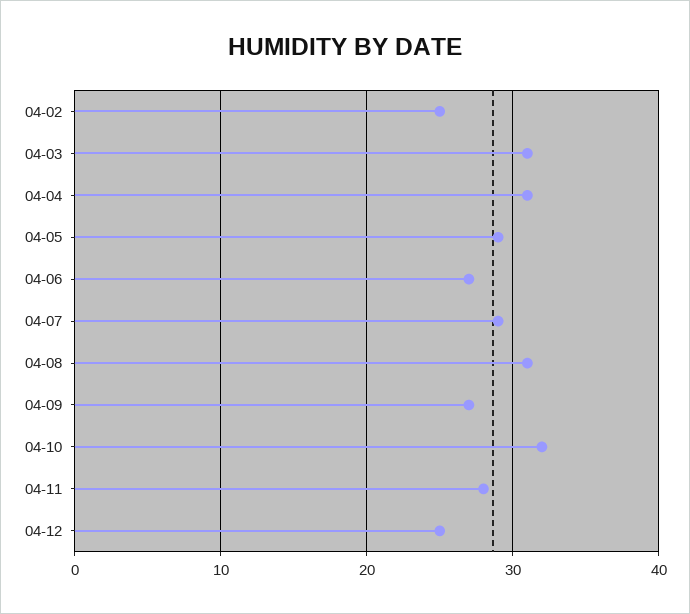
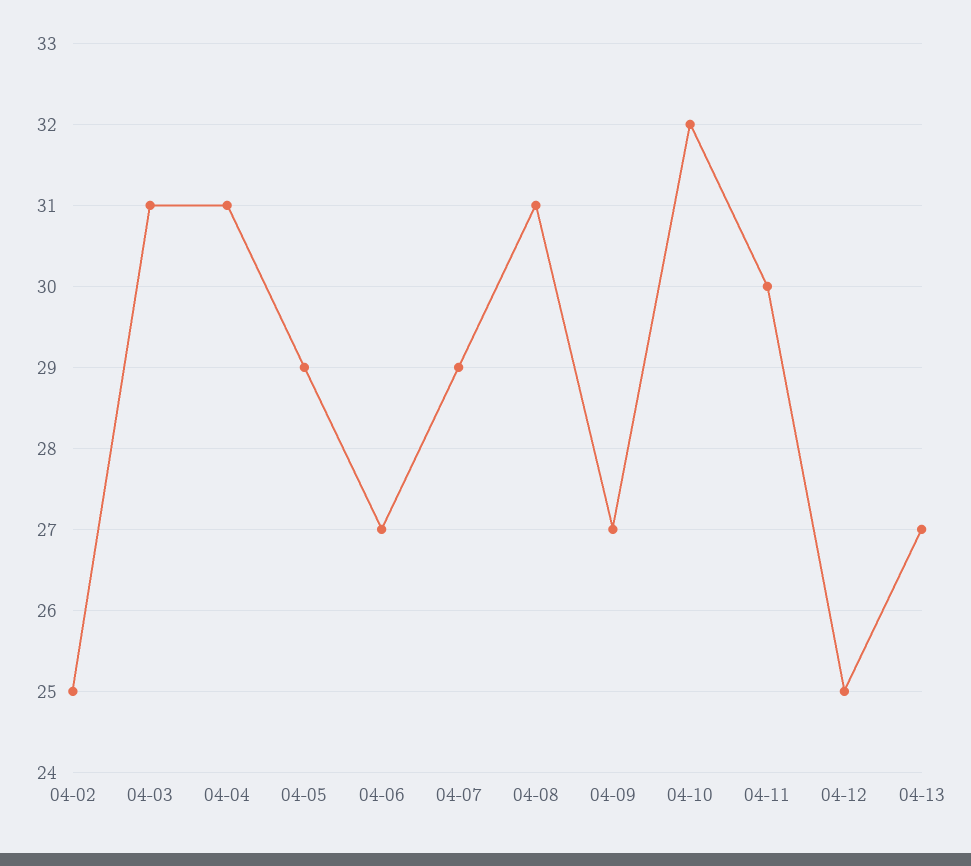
04-11: 28 -> 30
04-13: none -> 27

